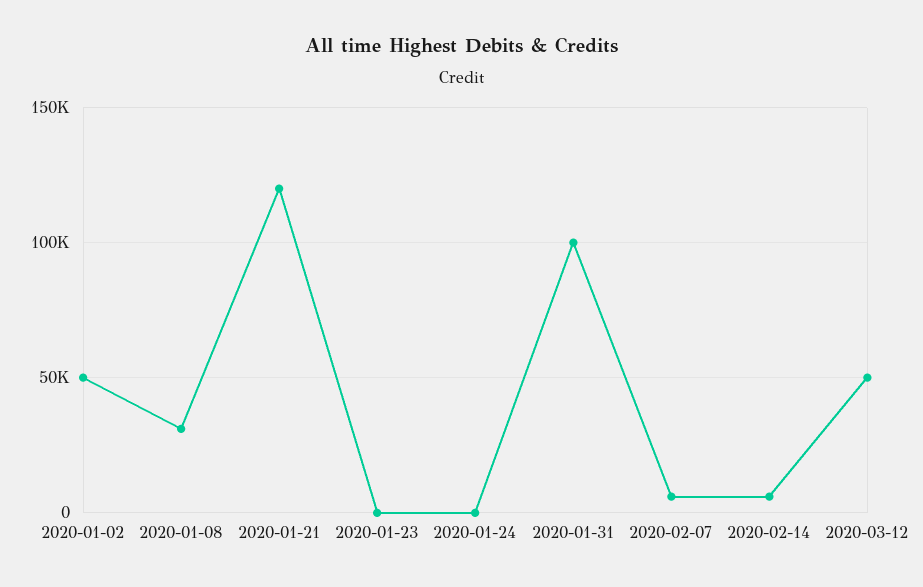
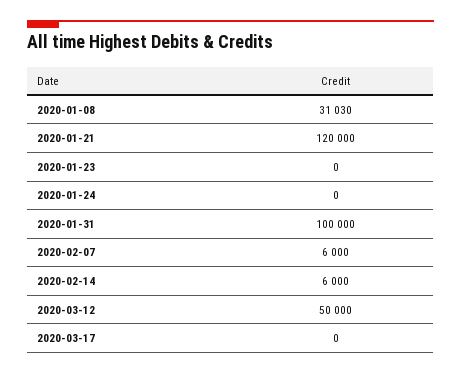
2020-01-02: 50000 -> none
2020-03-17: none -> 0

